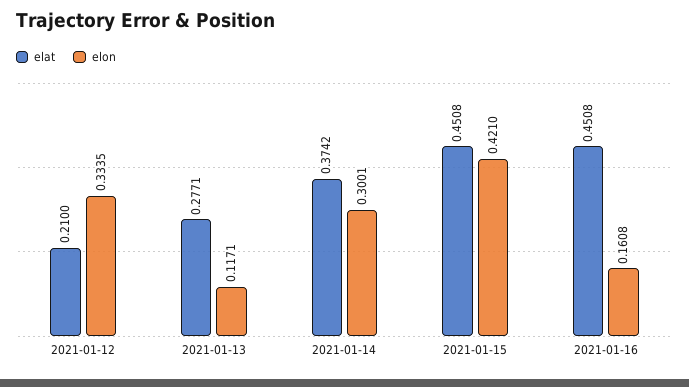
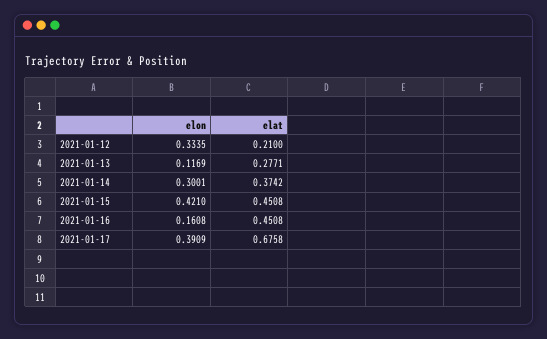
elon, 2021-01-13: 0.1171 -> 0.1169
elon, 2021-01-17: none -> 0.3909
elat, 2021-01-17: none -> 0.6758

